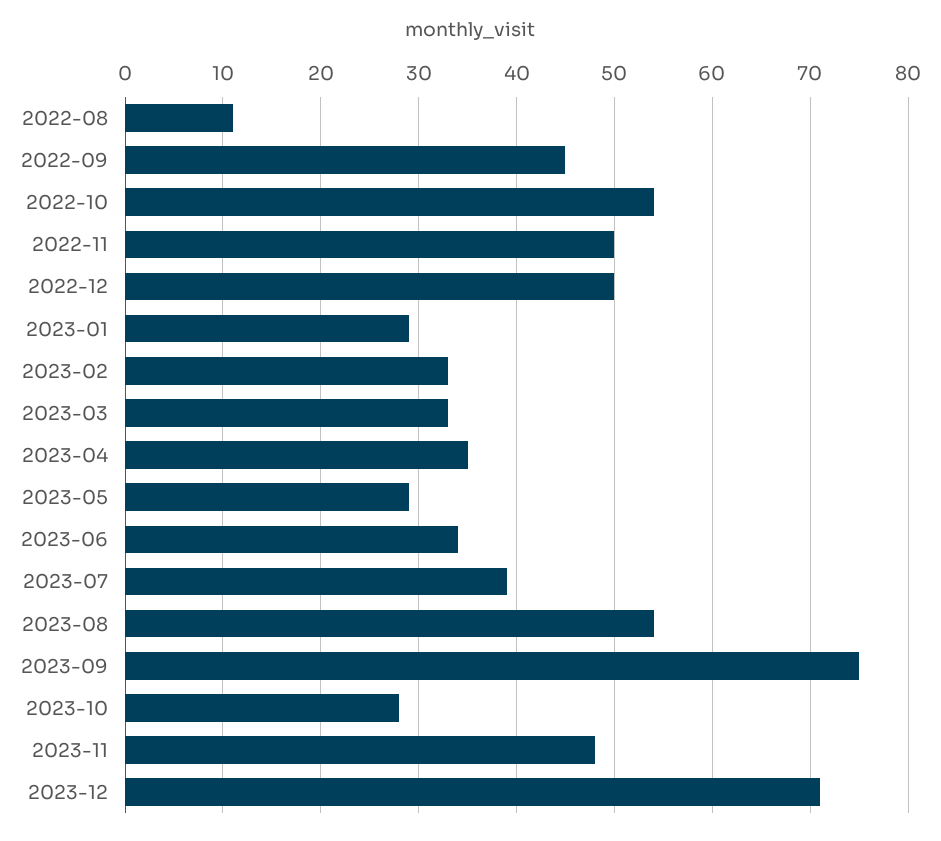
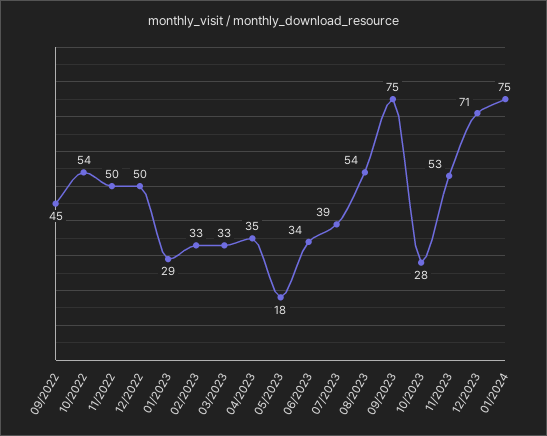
2022-08: 11 -> none
2023-05: 29 -> 18
2023-11: 48 -> 53
01/2024: none -> 75

